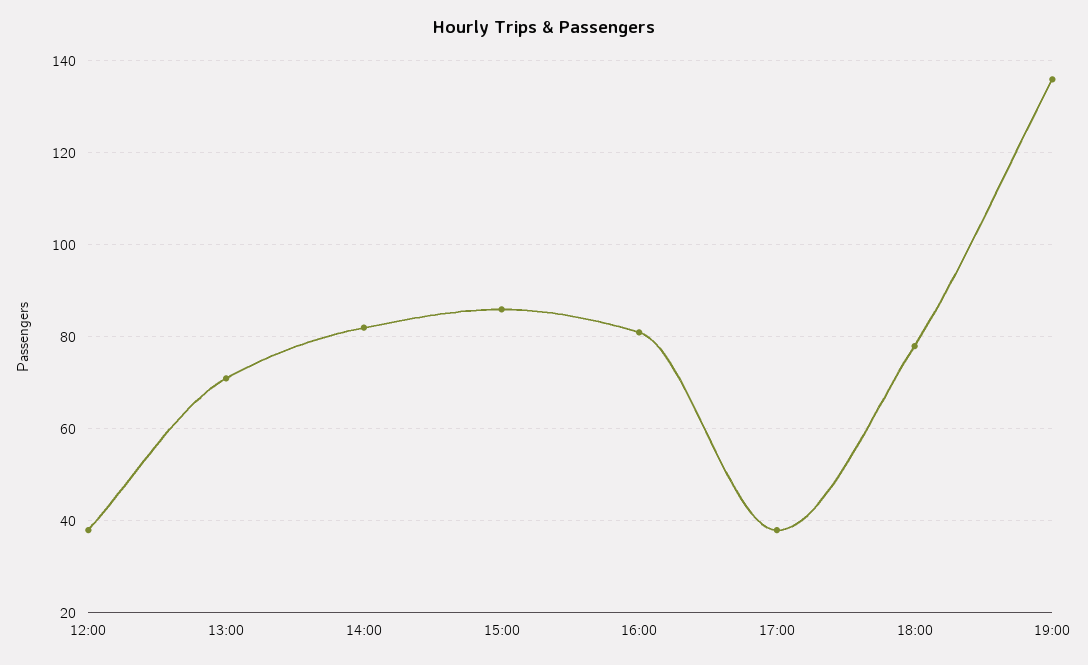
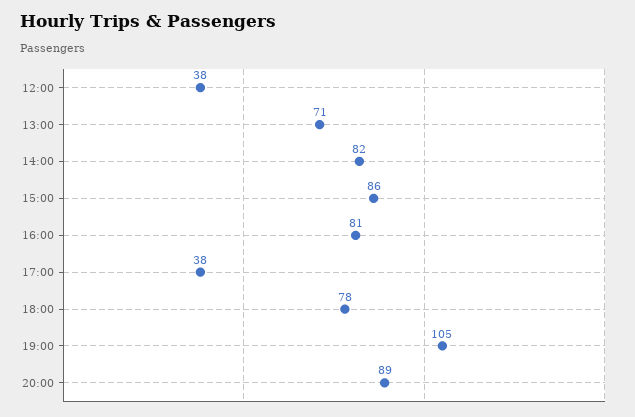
19:00: 135 -> 105
20:00: none -> 89

